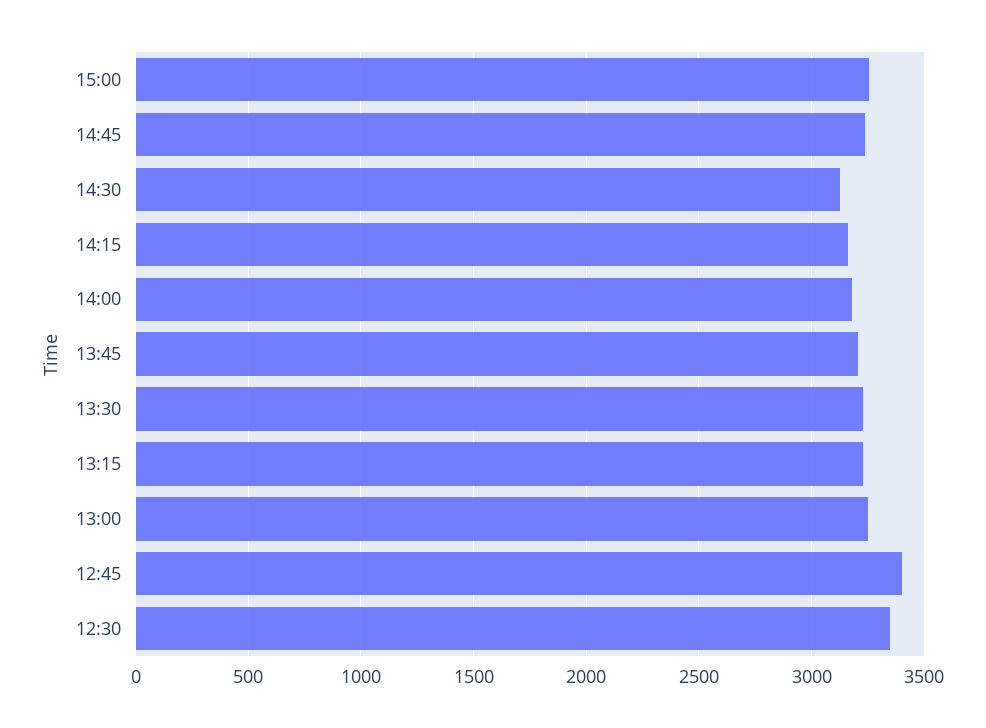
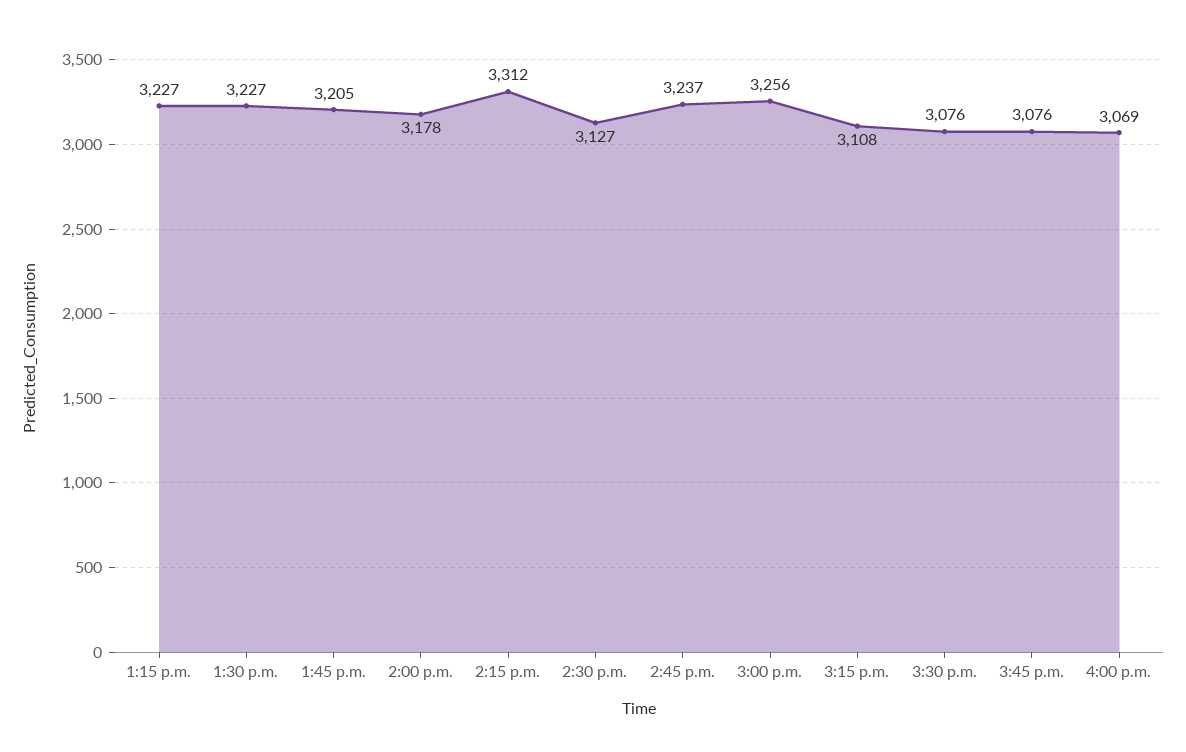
14:15: 3150 -> 3312
13:00: 3250 -> none
12:45: 3400 -> none
12:30: 3350 -> none
3:15 p.m.: none -> 3108
3:30 p.m.: none -> 3076
3:45 p.m.: none -> 3076
4:00 p.m.: none -> 3069

